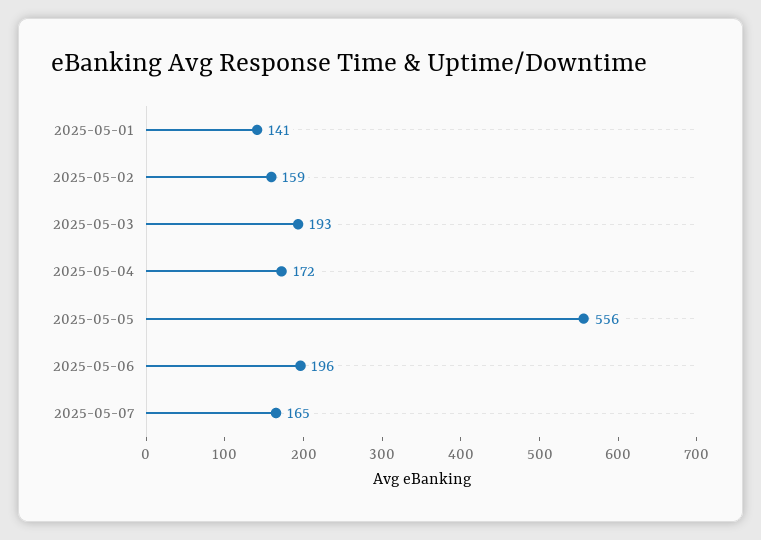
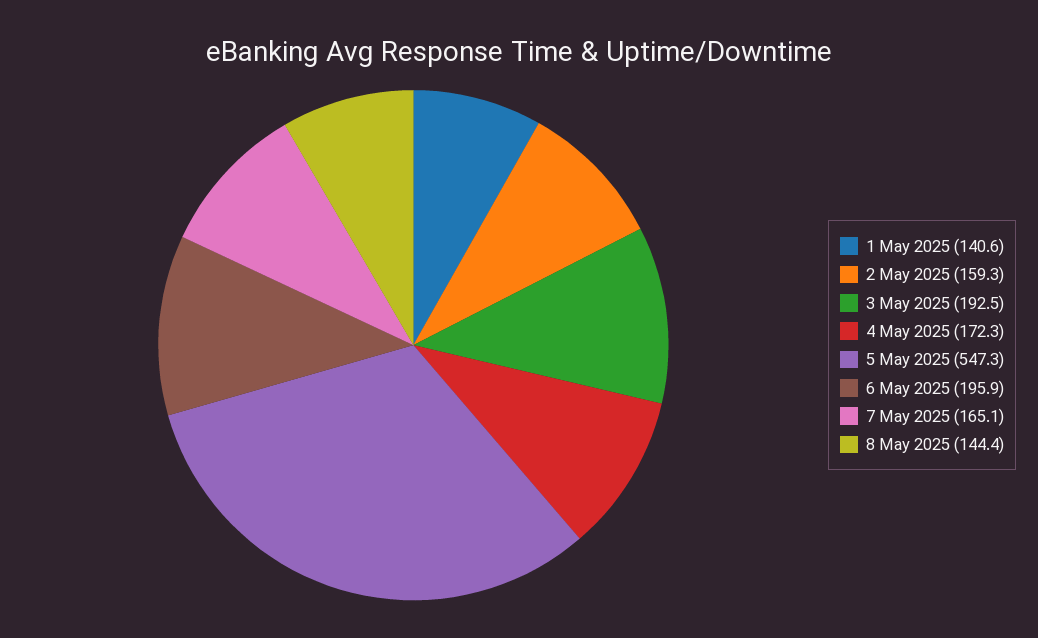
2025-05-05: 556 -> 547.3
8 May 2025: none -> 144.4

